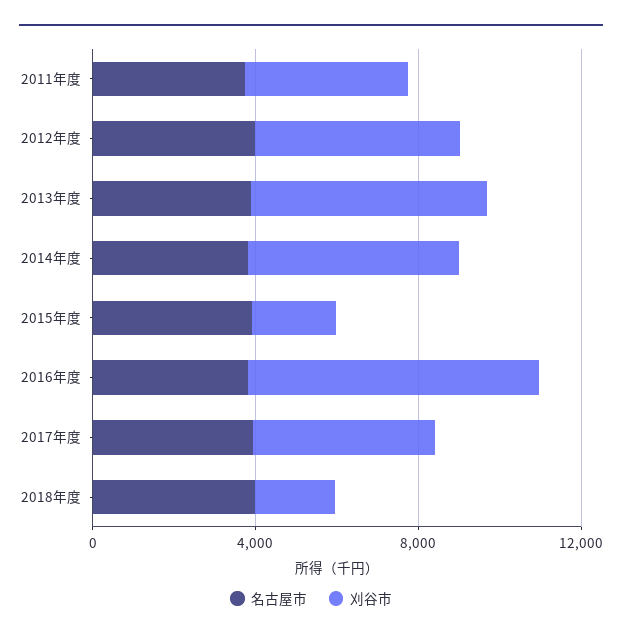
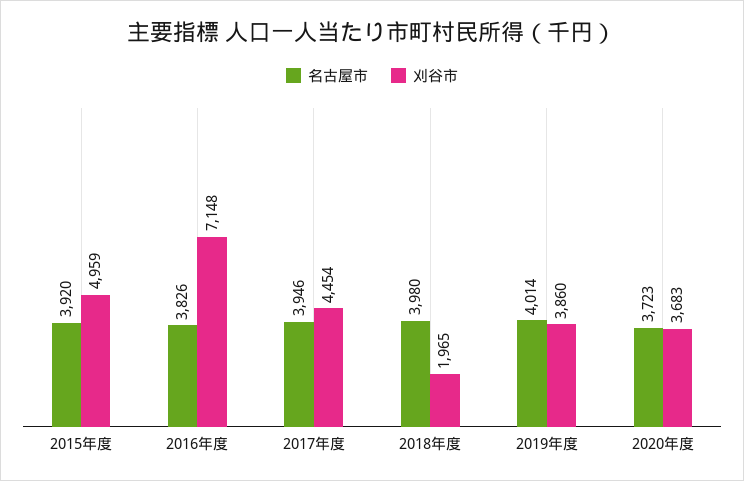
名古屋市, 2011年度: 4000 -> none
刈谷市, 2011年度: 4000 -> none
名古屋市, 2012年度: 4000 -> none
刈谷市, 2012年度: 5000 -> none
名古屋市, 2013年度: 4000 -> none
刈谷市, 2013年度: 6000 -> none
名古屋市, 2014年度: 4000 -> none
刈谷市, 2014年度: 5000 -> none
刈谷市, 2015年度: 2000 -> 4959
名古屋市, 2019年度: none -> 4014
刈谷市, 2019年度: none -> 3860
名古屋市, 2020年度: none -> 3723
刈谷市, 2020年度: none -> 3683

